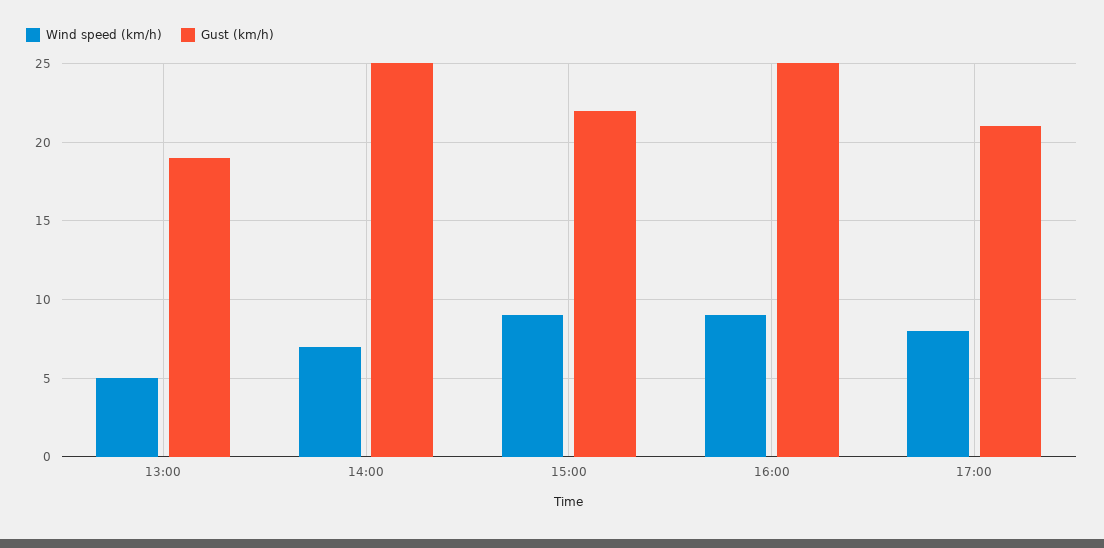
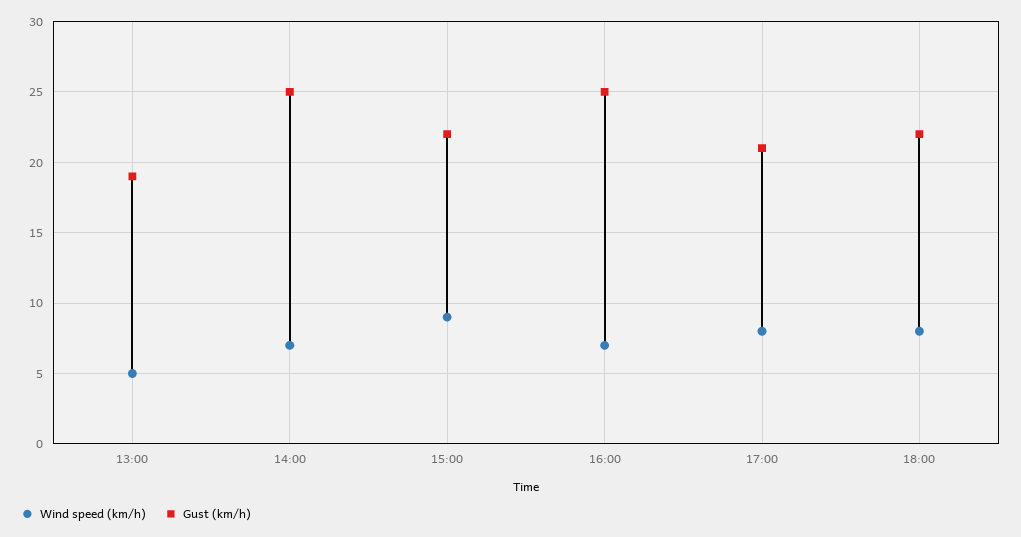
Wind speed (km/h), 16:00: 9 -> 7
Wind speed (km/h), 18:00: none -> 8
Gust (km/h), 18:00: none -> 22

